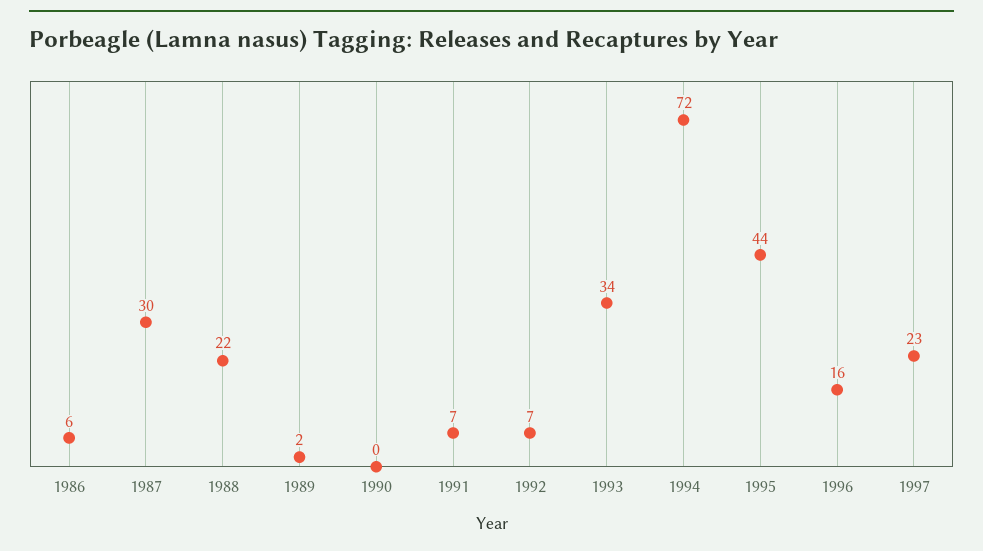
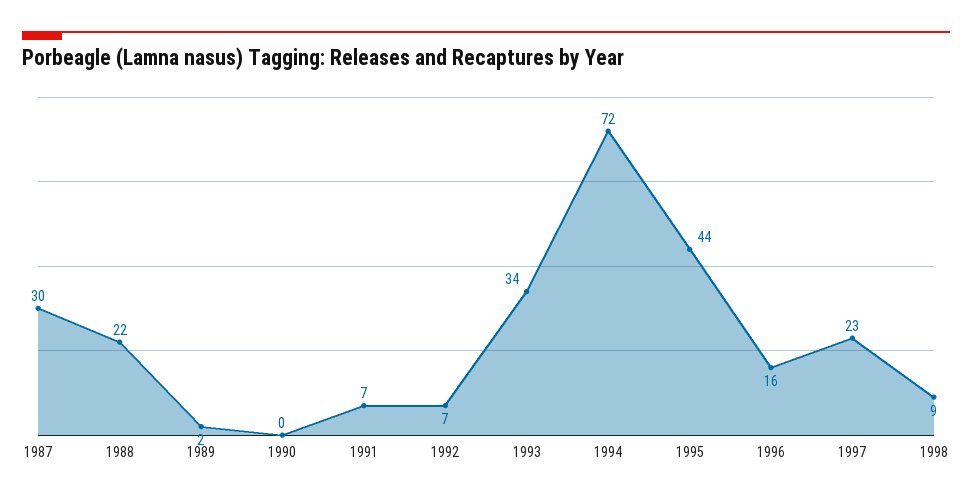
1986: 6 -> none
1998: none -> 9

